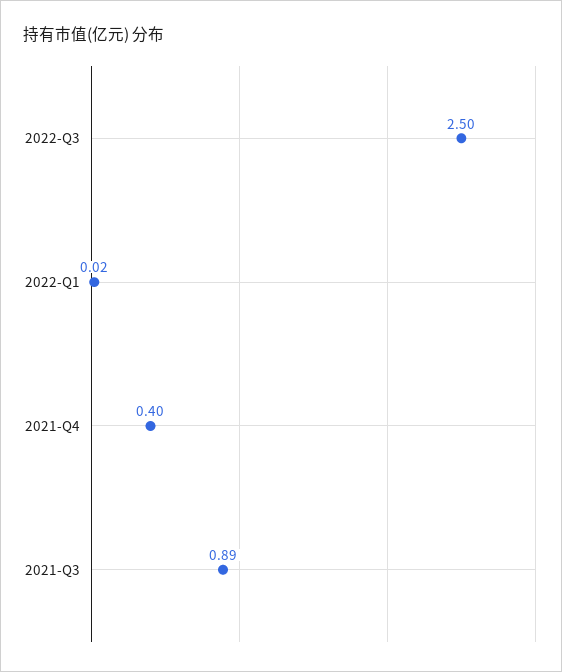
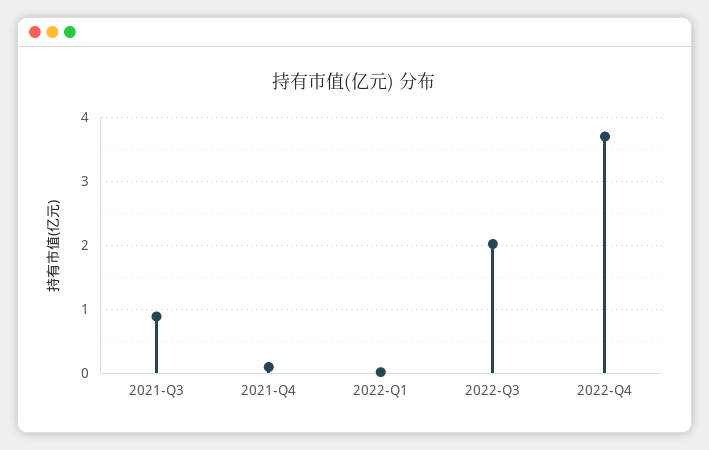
2022-Q3: 2.5 -> 2
2021-Q4: 0.4 -> 0.1
2022-Q4: none -> 3.7

